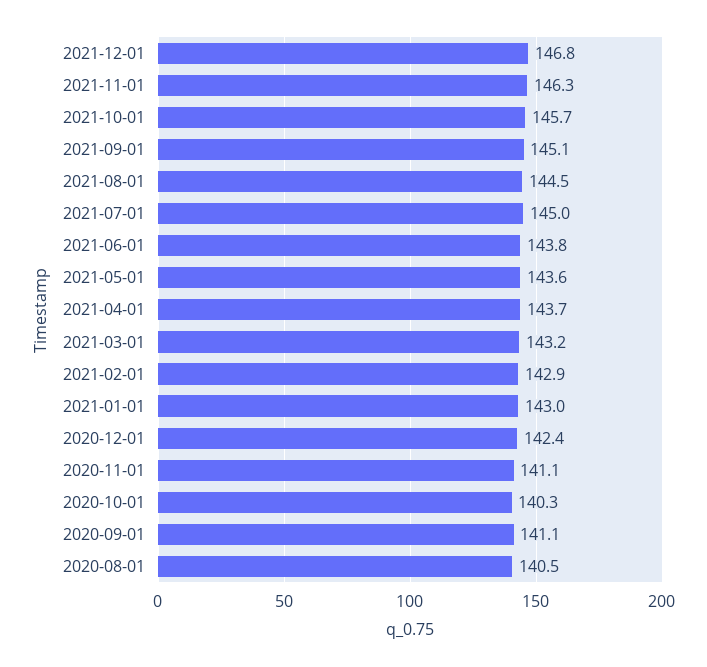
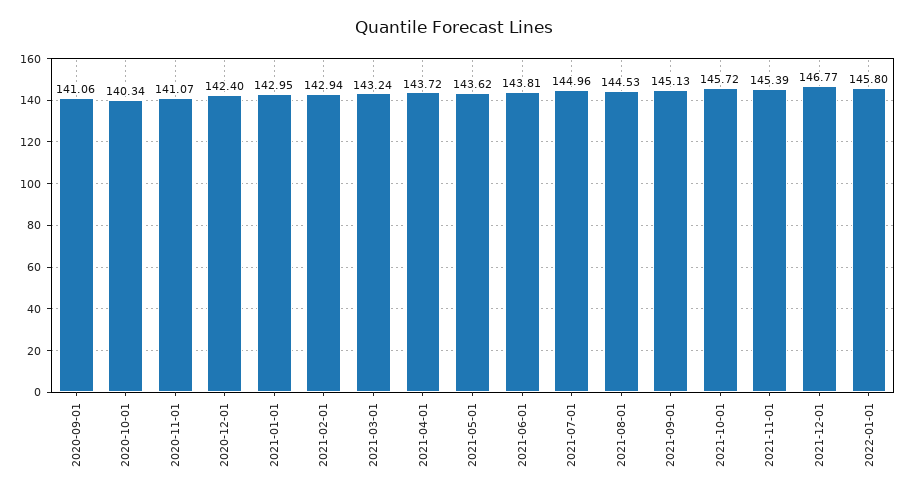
2021-11-01: 146.3 -> 145.39
2020-08-01: 140.5 -> none
2022-01-01: none -> 145.8

